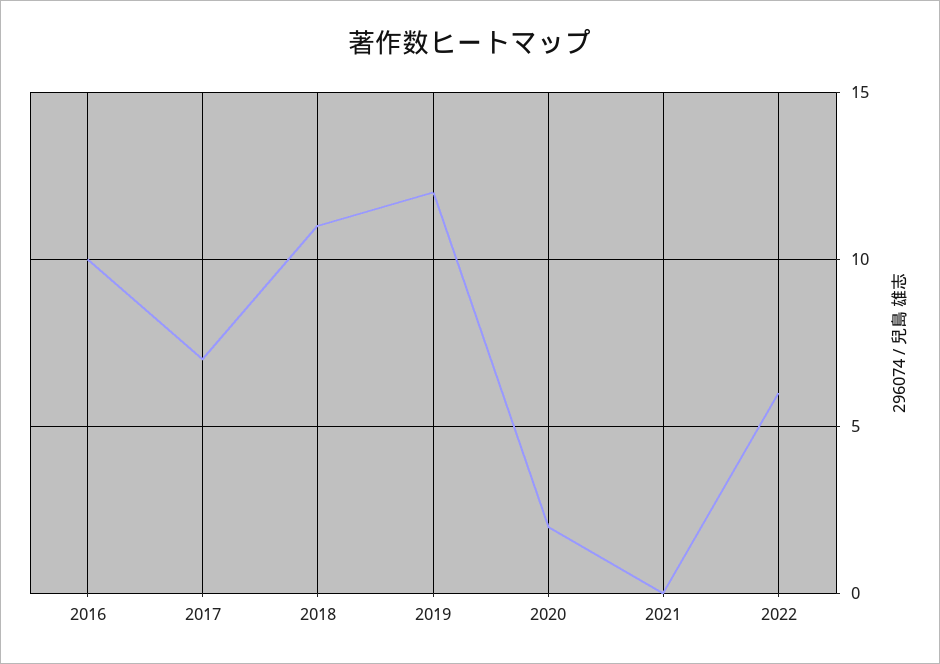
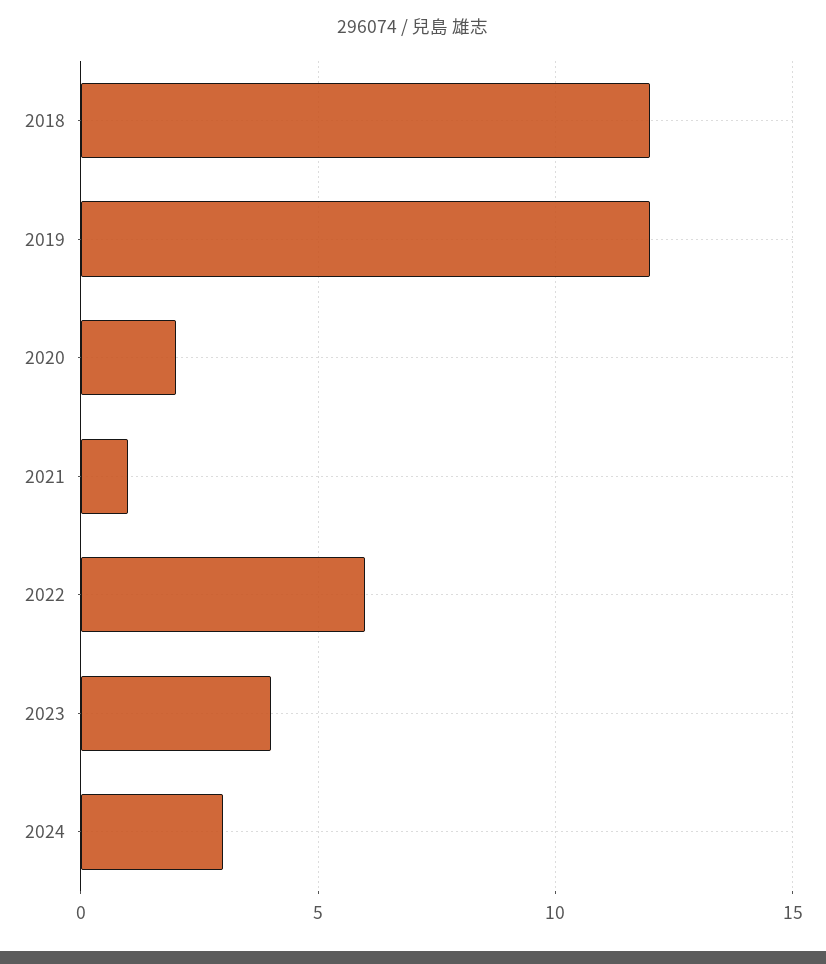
2016: 10 -> none
2017: 7 -> none
2018: 11 -> 12
2021: 0 -> 1
2023: none -> 4
2024: none -> 3

